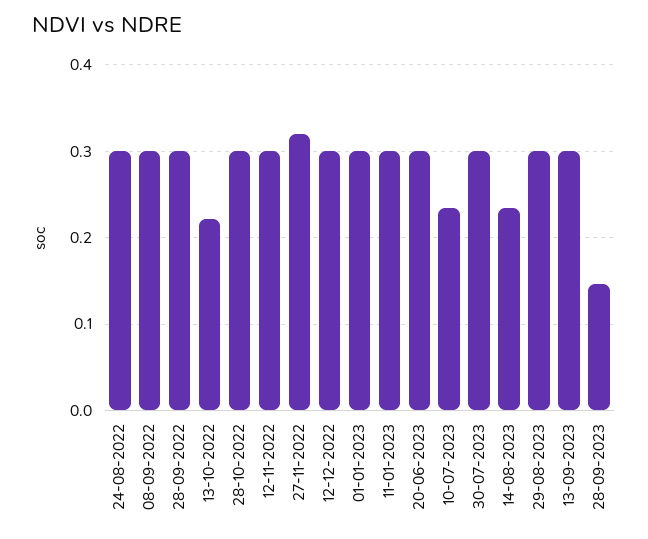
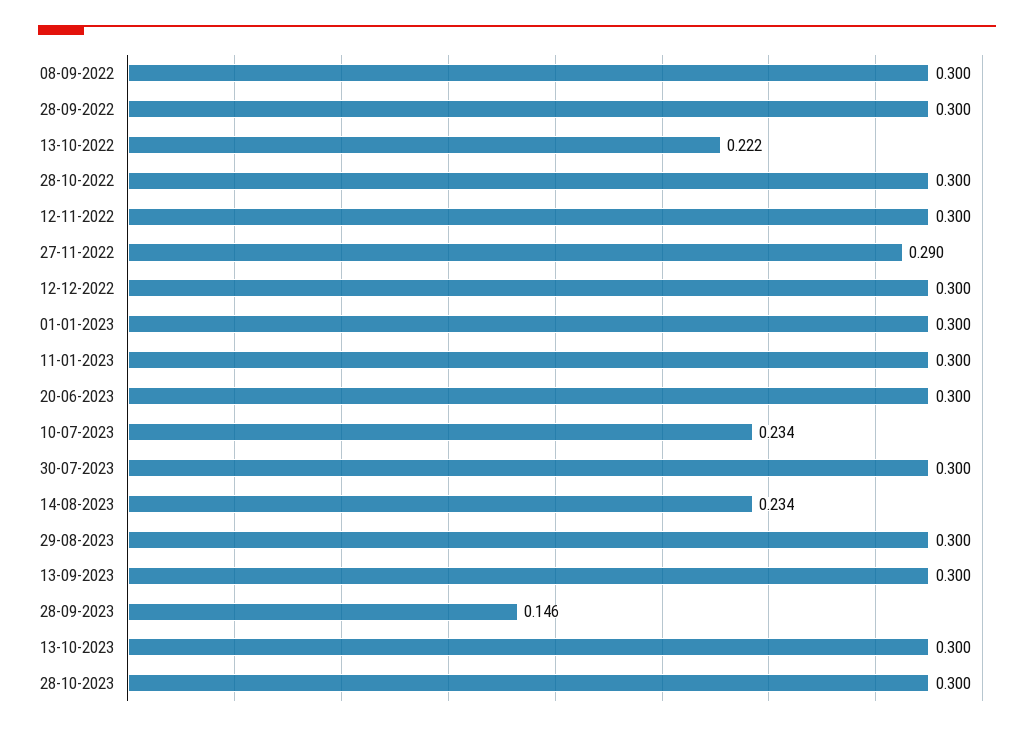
24-08-2022: 0.3 -> none
27-11-2022: 0.32 -> 0.29
13-10-2023: none -> 0.3
28-10-2023: none -> 0.3

